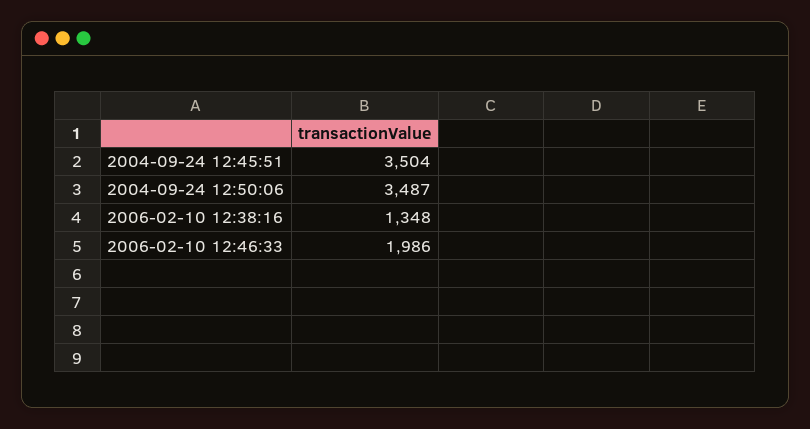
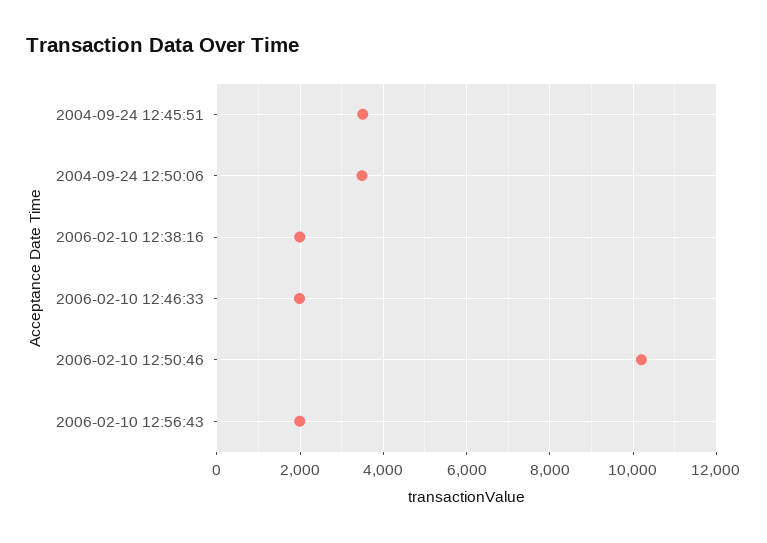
2006-02-10 12:38:16: 1348 -> 2000
2006-02-10 12:50:46: none -> 10200
2006-02-10 12:56:43: none -> 2000

